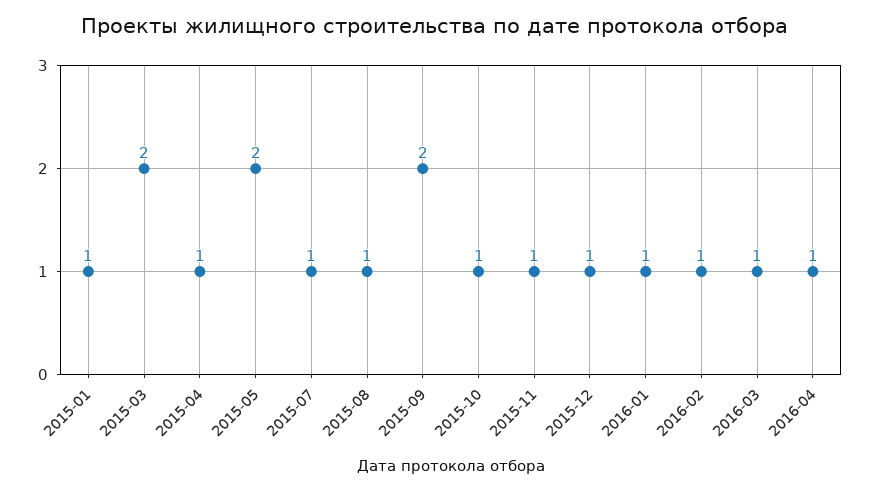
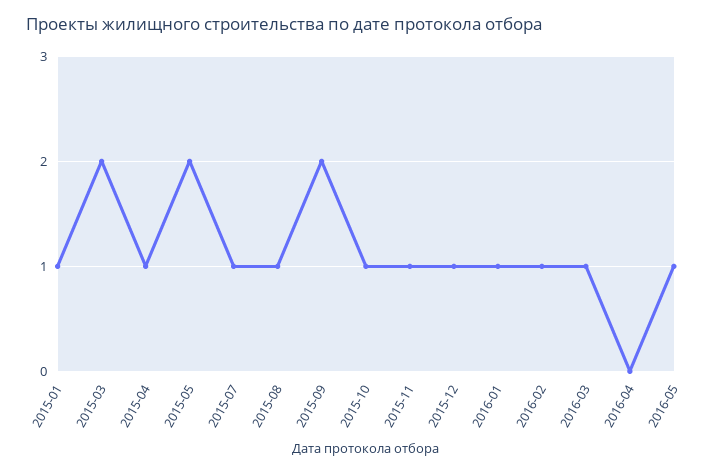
2016-04: 1 -> 0
2016-05: none -> 1

